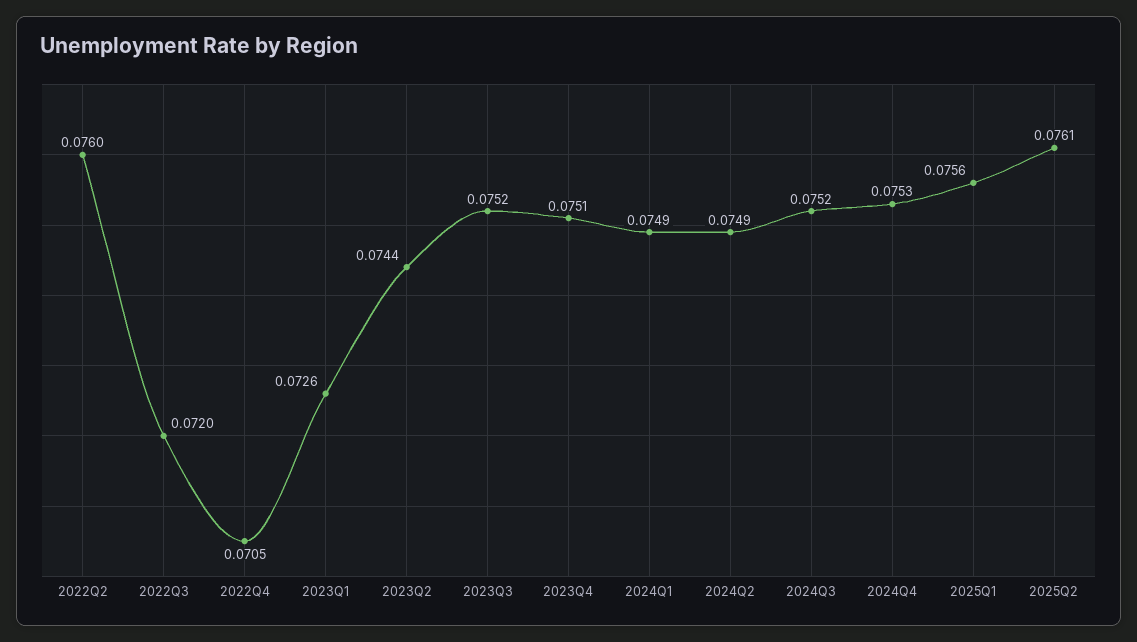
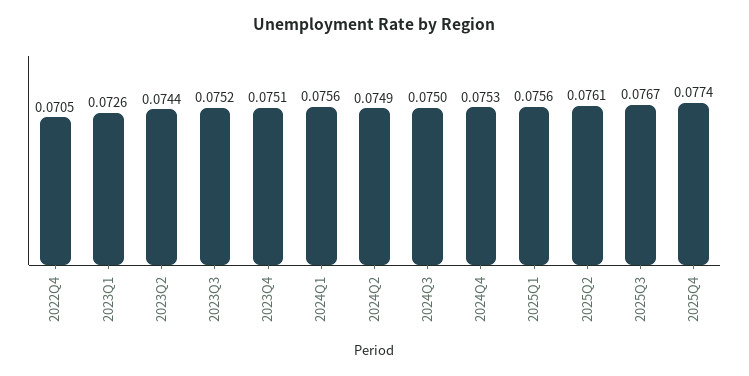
2022Q2: 0.076 -> none
2022Q3: 0.072 -> none
2024Q1: 0.0749 -> 0.0756
2024Q3: 0.0752 -> 0.075
2025Q3: none -> 0.0767
2025Q4: none -> 0.0774

